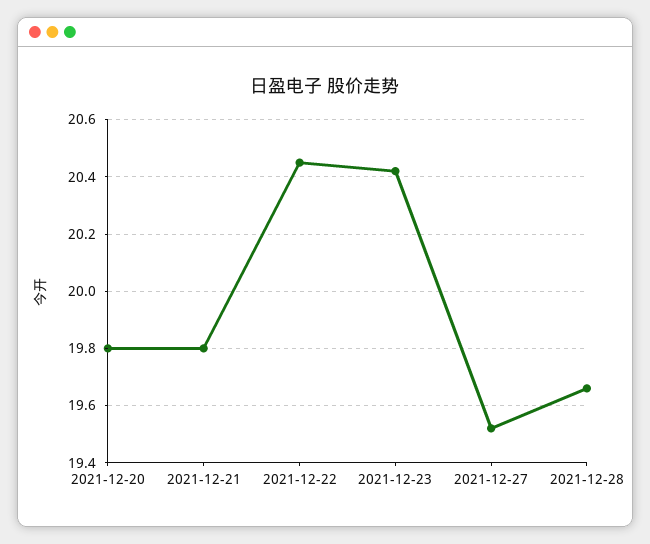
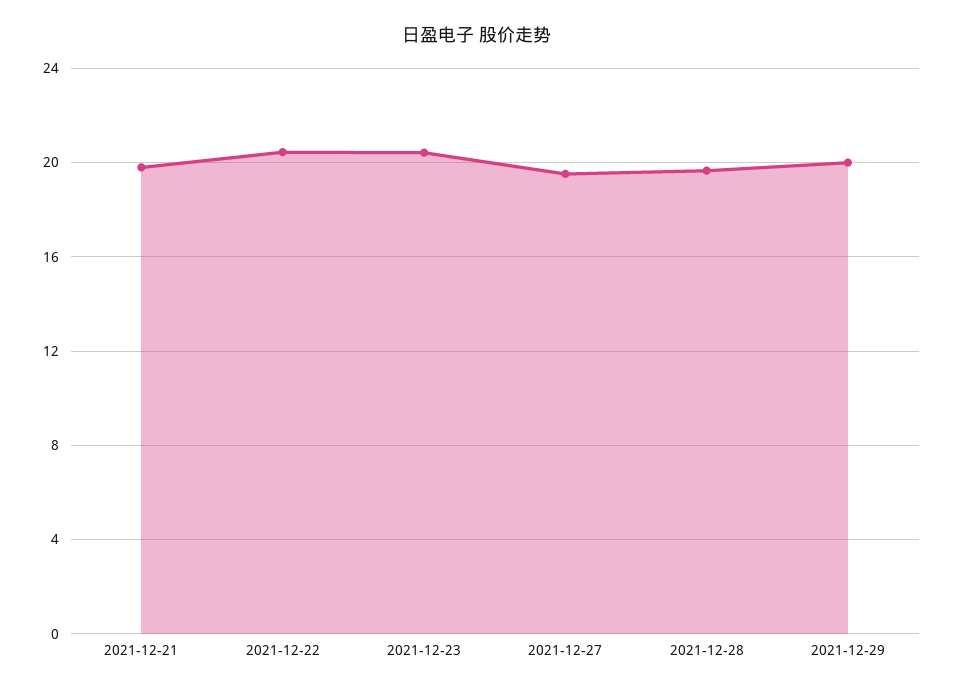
2021-12-20: 19.8 -> none
2021-12-29: none -> 20

